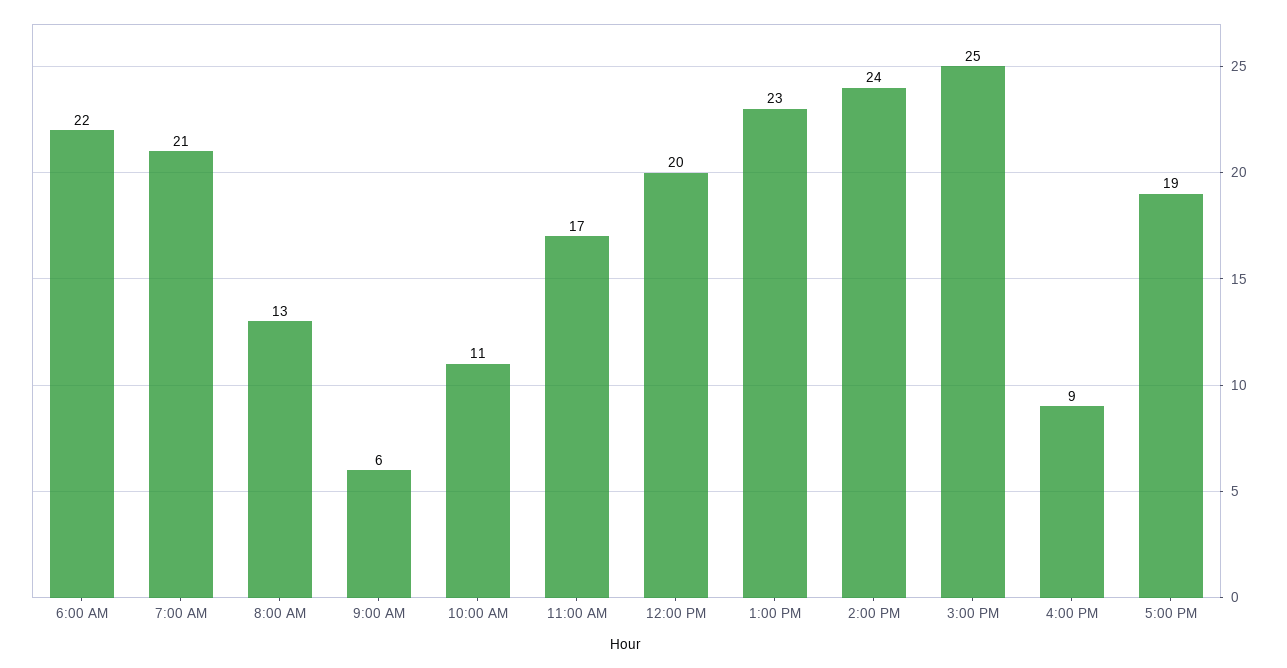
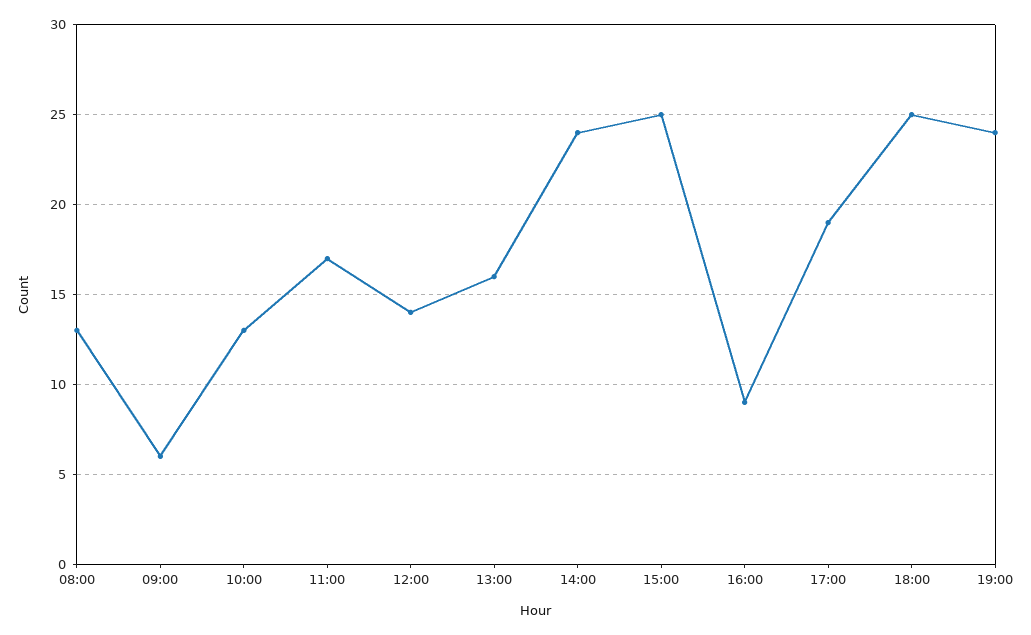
6:00 AM: 22 -> none
7:00 AM: 21 -> none
10:00 AM: 11 -> 13
12:00 PM: 20 -> 14
1:00 PM: 23 -> 16
18:00: none -> 25
19:00: none -> 24

